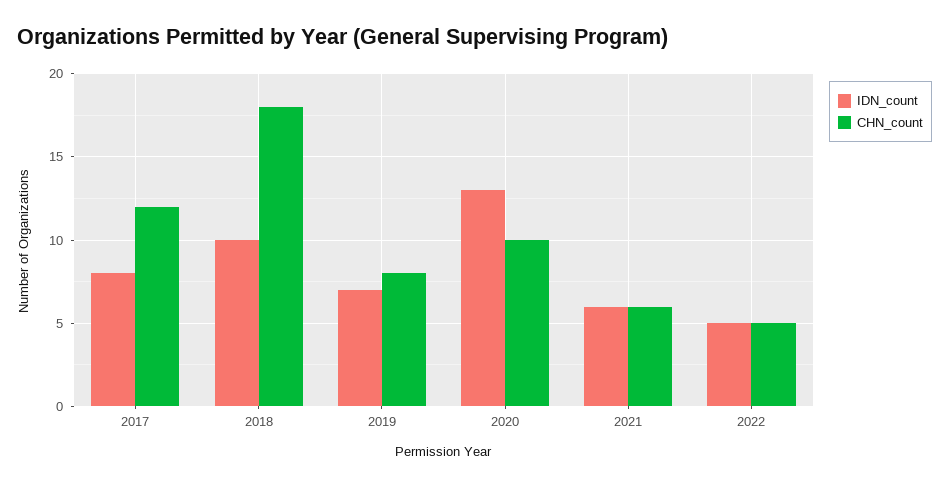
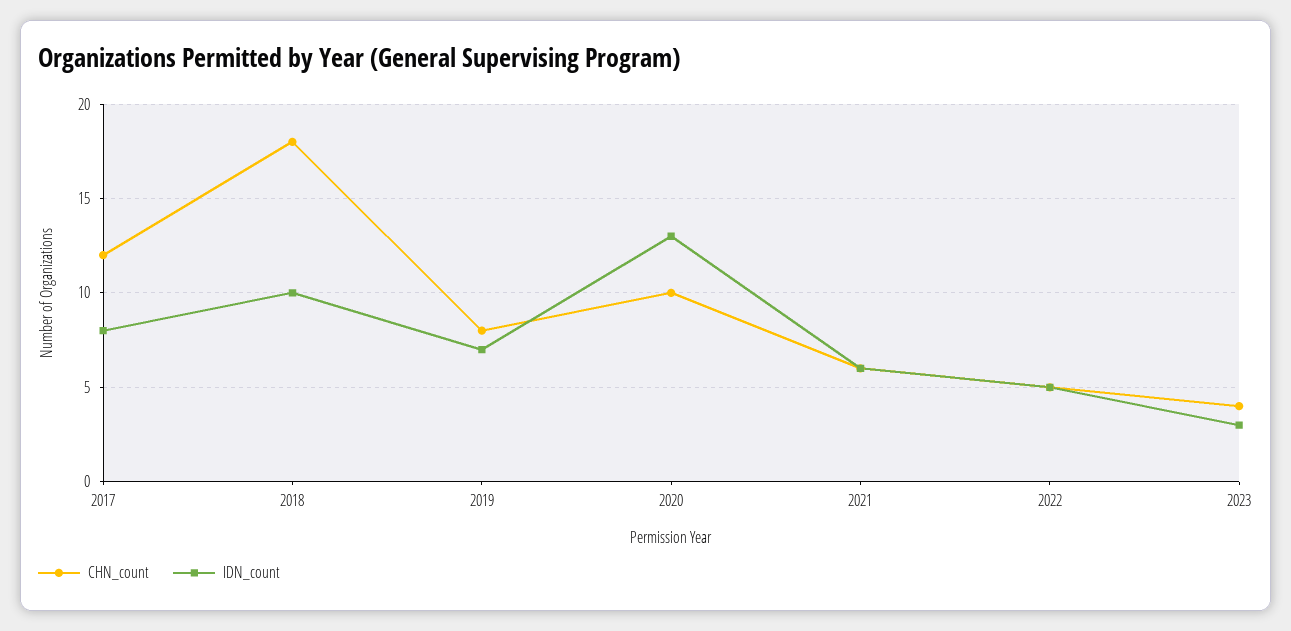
CHN_count, 2023: none -> 4
IDN_count, 2023: none -> 3

